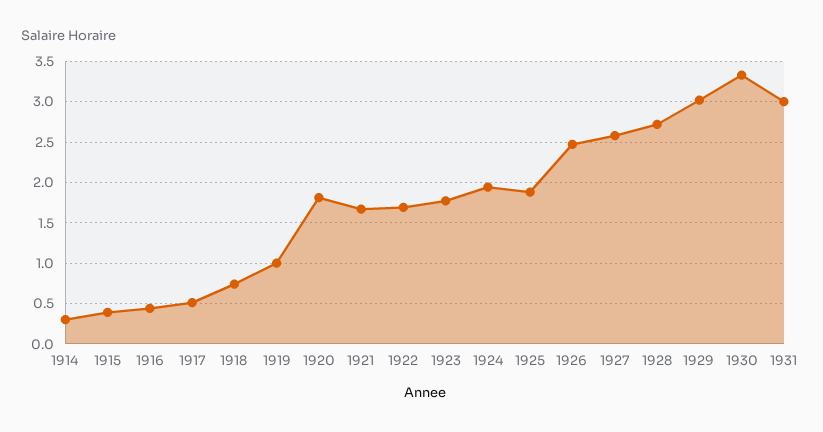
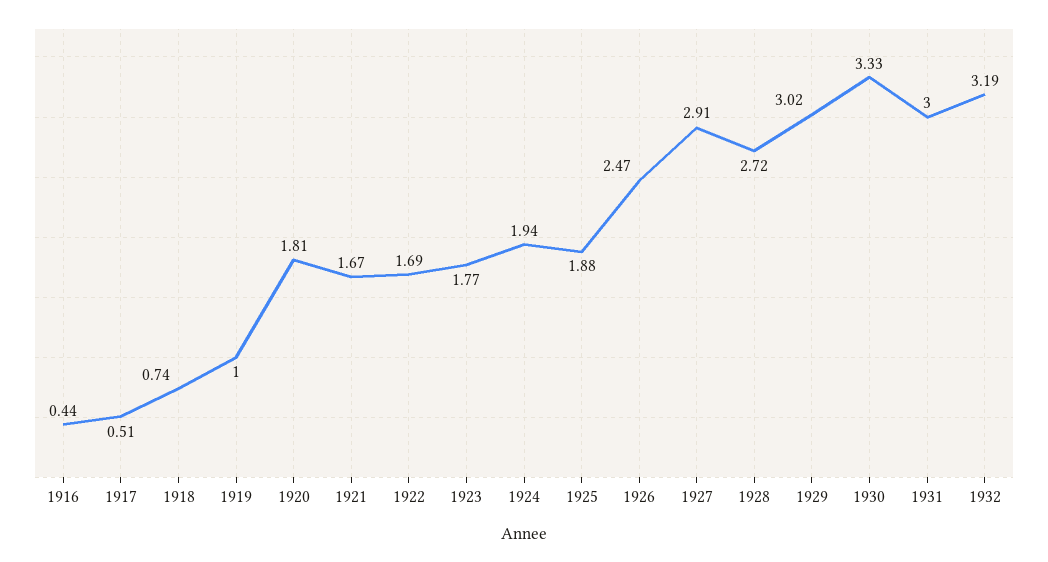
1914: 0.3 -> none
1915: 0.4 -> none
1927: 2.6 -> 2.91
1932: none -> 3.19

